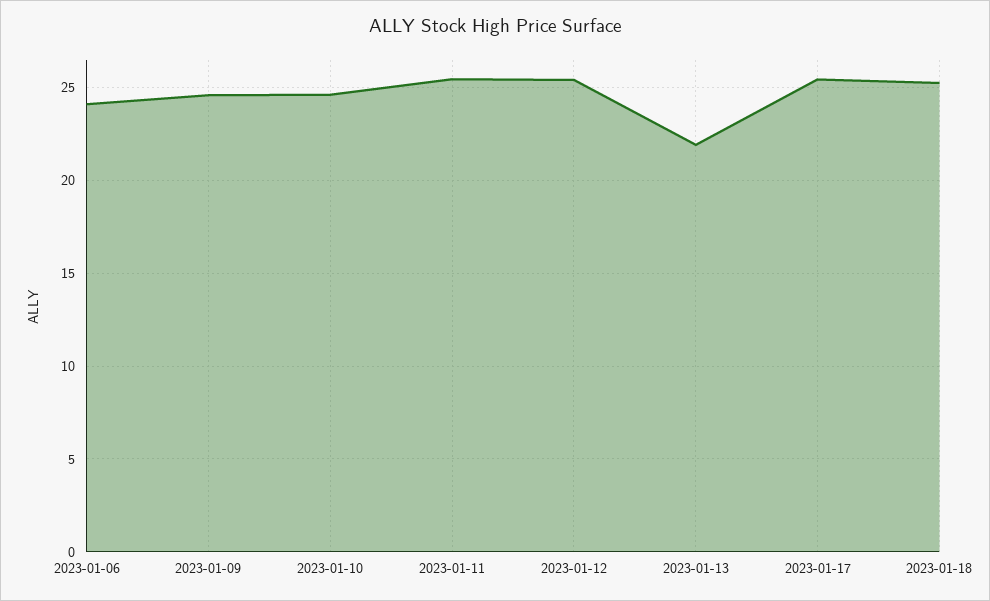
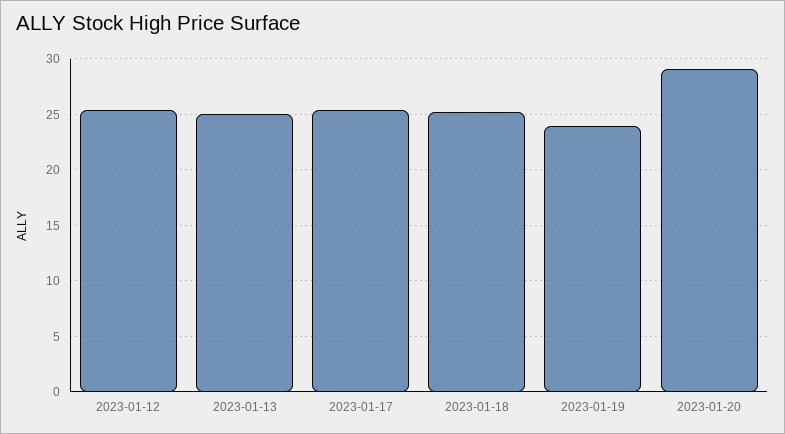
2023-01-06: 24 -> none
2023-01-09: 24.5 -> none
2023-01-10: 24.5 -> none
2023-01-11: 25.5 -> none
2023-01-13: 22 -> 25
2023-01-19: none -> 24
2023-01-20: none -> 29

